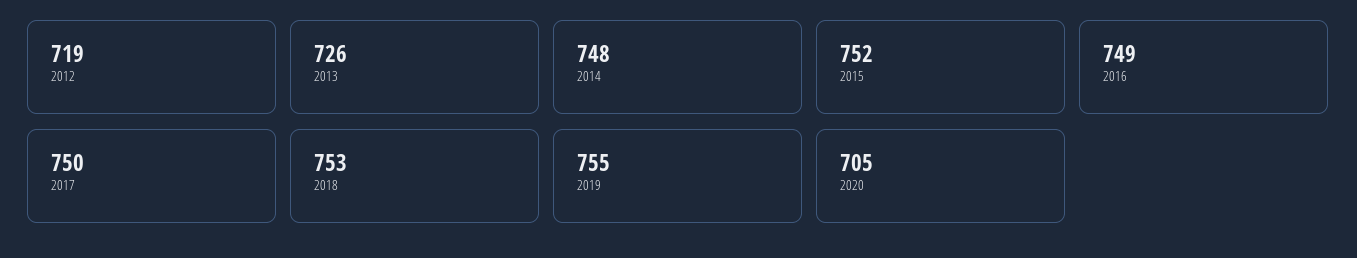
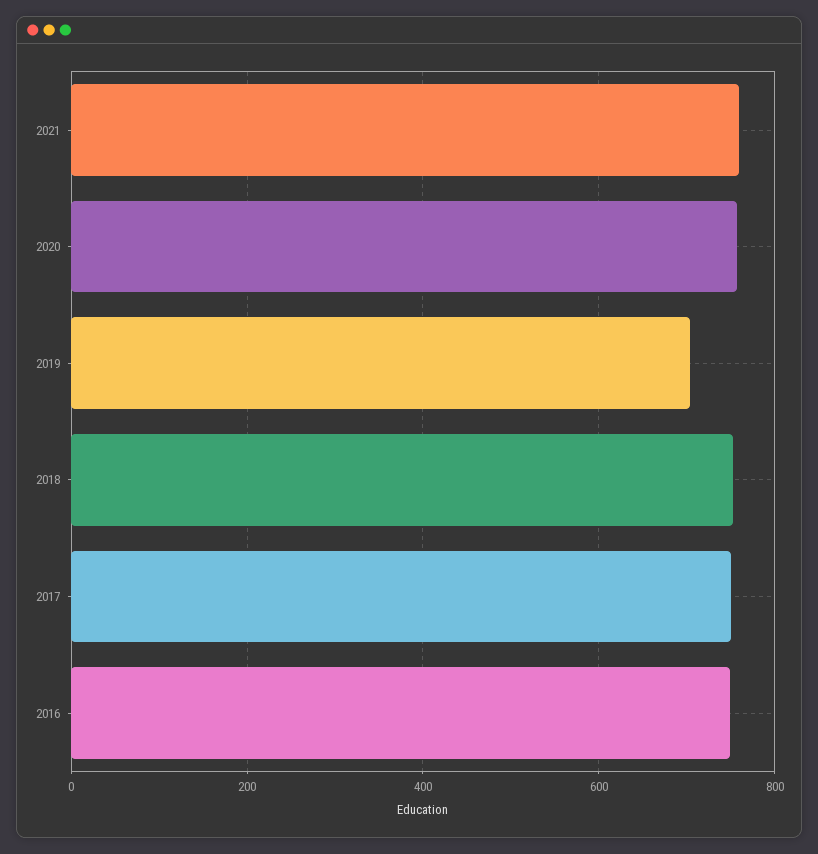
2012: 719 -> none
2013: 726 -> none
2014: 748 -> none
2015: 752 -> none
2019: 755 -> 700
2020: 705 -> 760
2021: none -> 760

